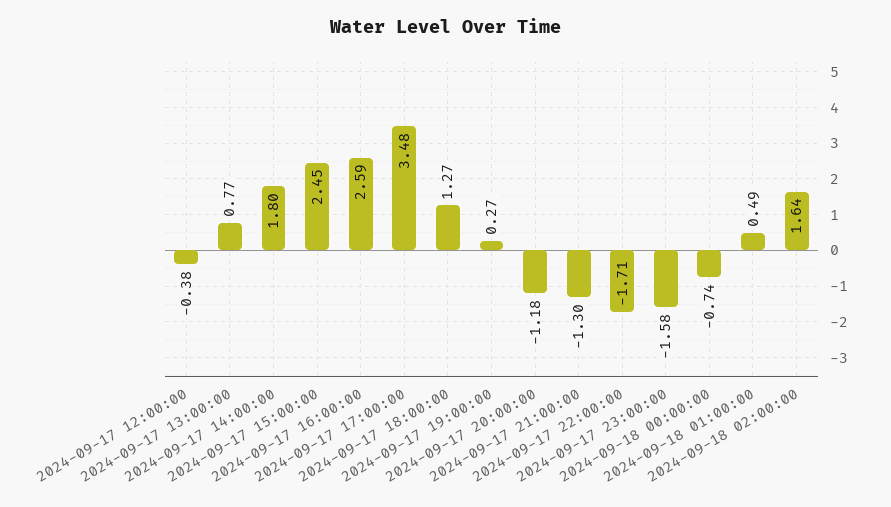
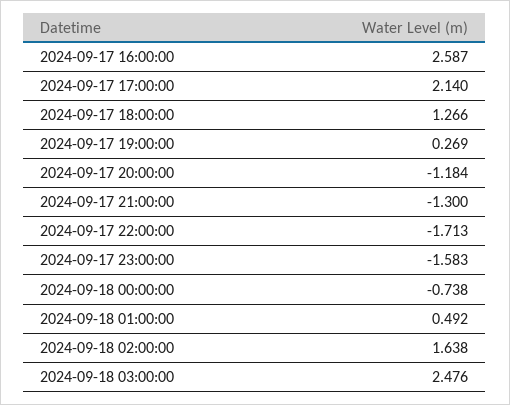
2024-09-17 12:00:00: -0.38 -> none
2024-09-17 13:00:00: 0.77 -> none
2024-09-17 14:00:00: 1.8 -> none
2024-09-17 15:00:00: 2.45 -> none
2024-09-17 17:00:00: 3.48 -> 2.14
2024-09-18 03:00:00: none -> 2.476

